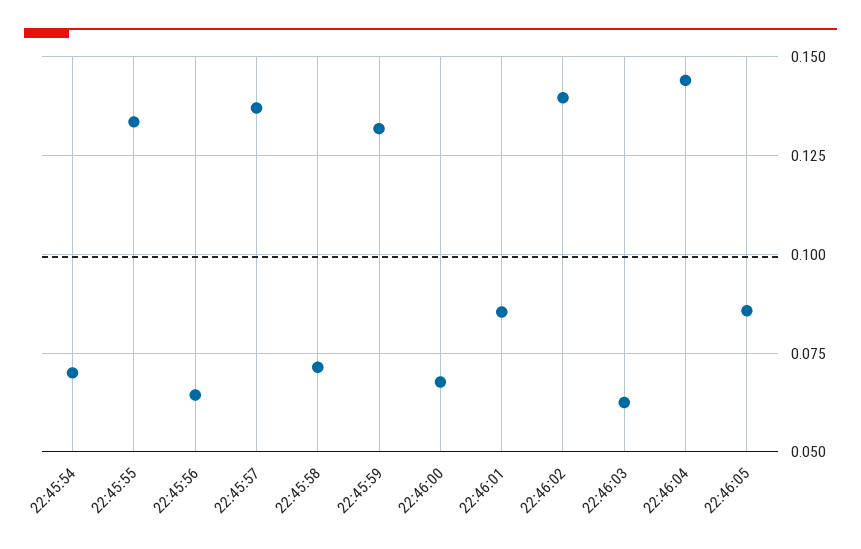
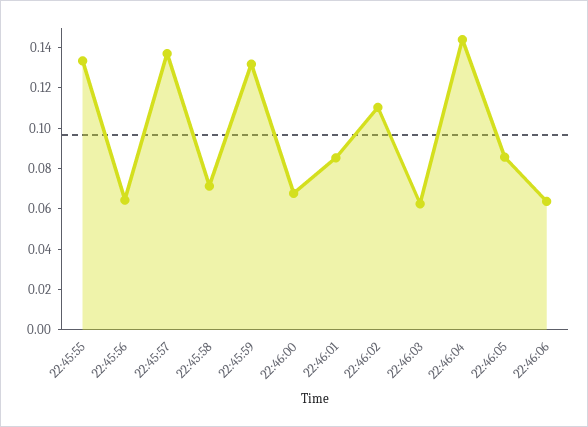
22:45:54: 0.07 -> none
22:46:02: 0.14 -> 0.11
22:46:06: none -> 0.065

